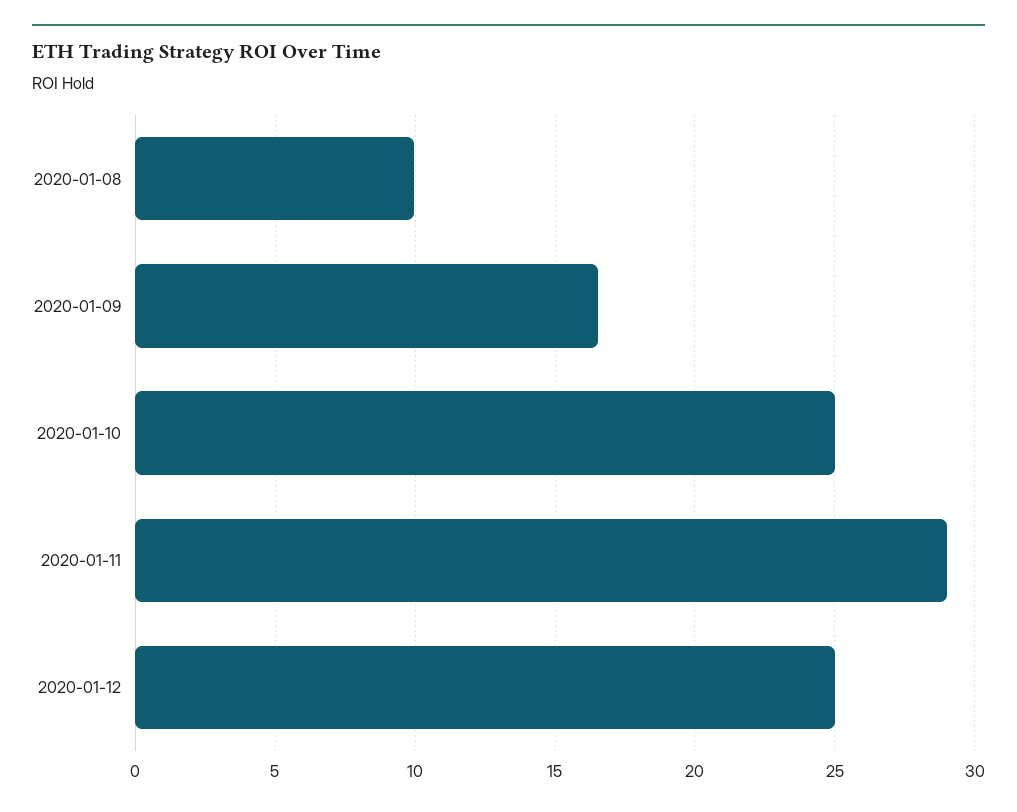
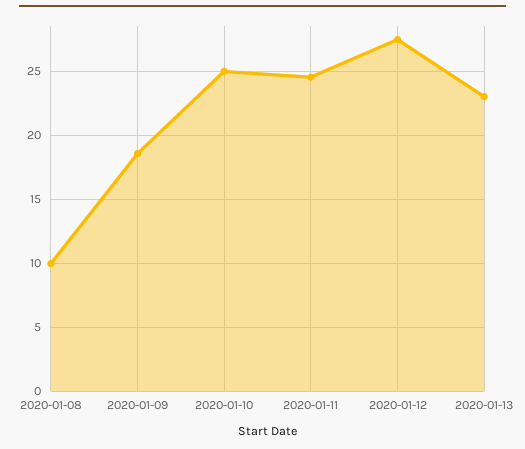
2020-01-09: 16.5 -> 18.5
2020-01-11: 29 -> 24.5
2020-01-12: 25 -> 27.5
2020-01-13: none -> 23

